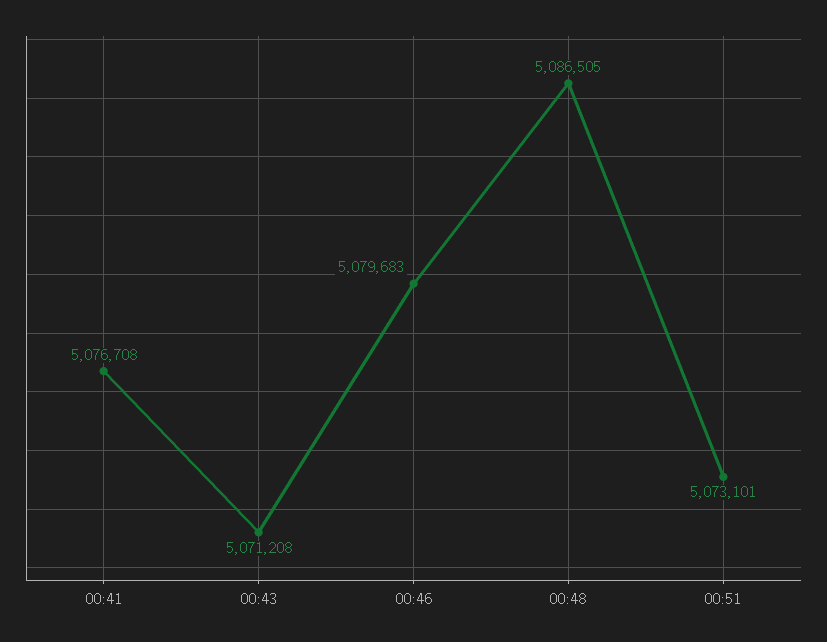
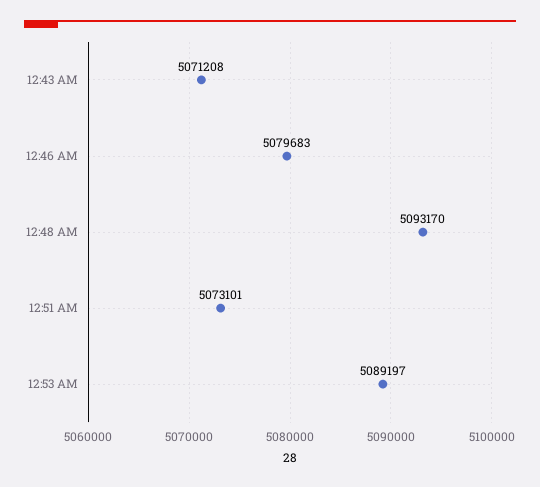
00:41: 5076708 -> none
00:48: 5086505 -> 5093170
12:53 AM: none -> 5089197

